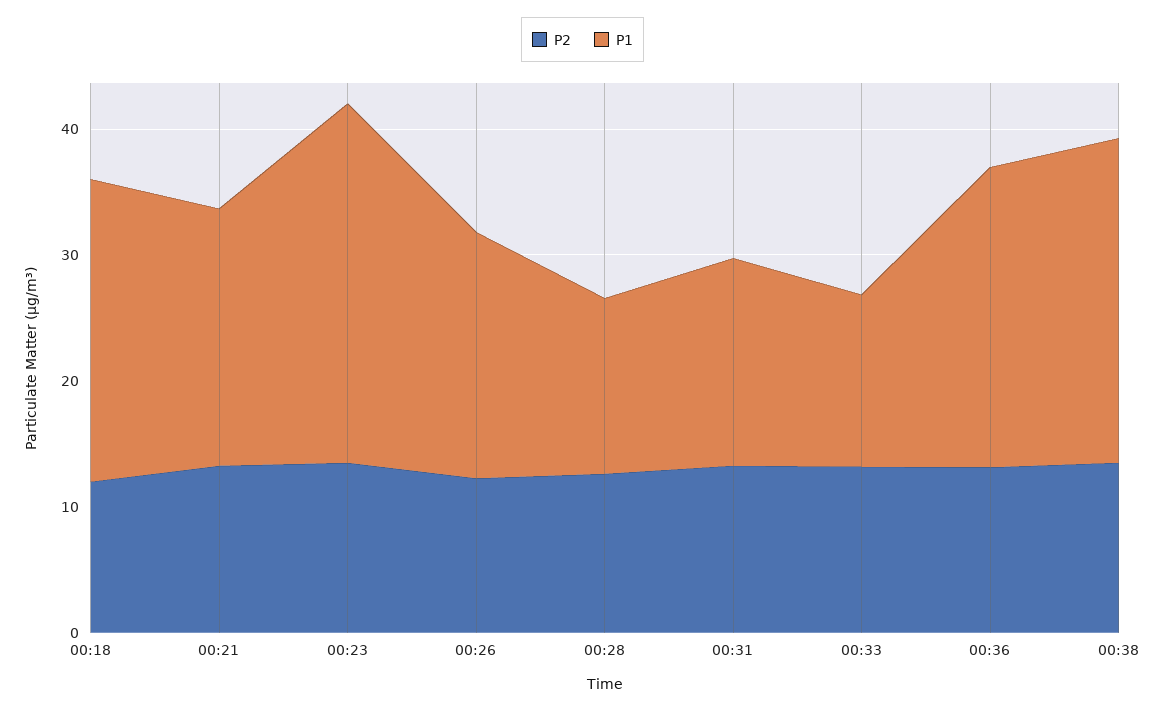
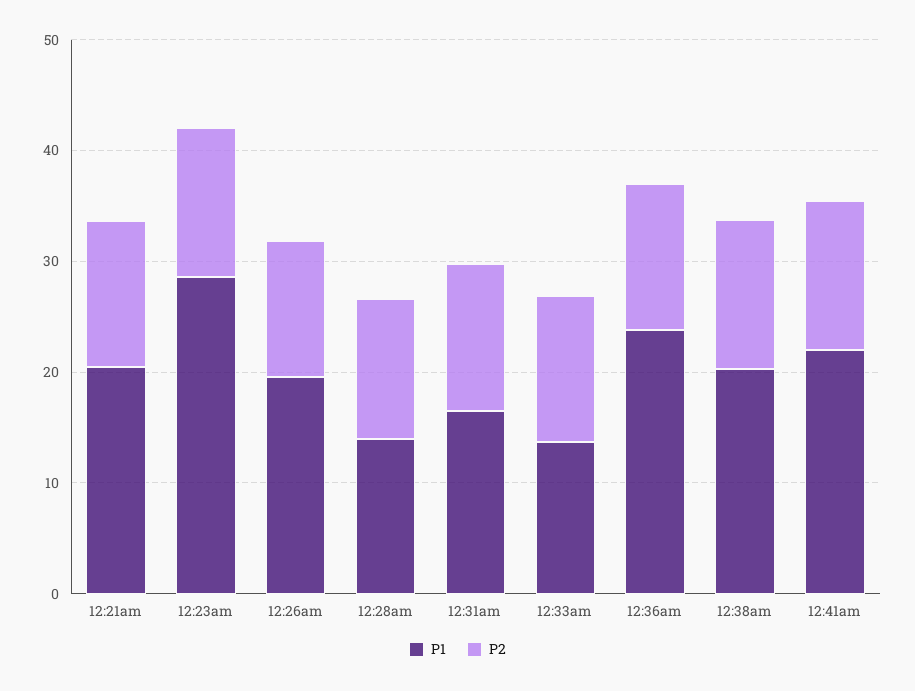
P2, 00:18: 12 -> none
P1, 00:18: 24 -> none
P1, 00:38: 26 -> 20
P1, 12:41am: none -> 22
P2, 12:41am: none -> 14

